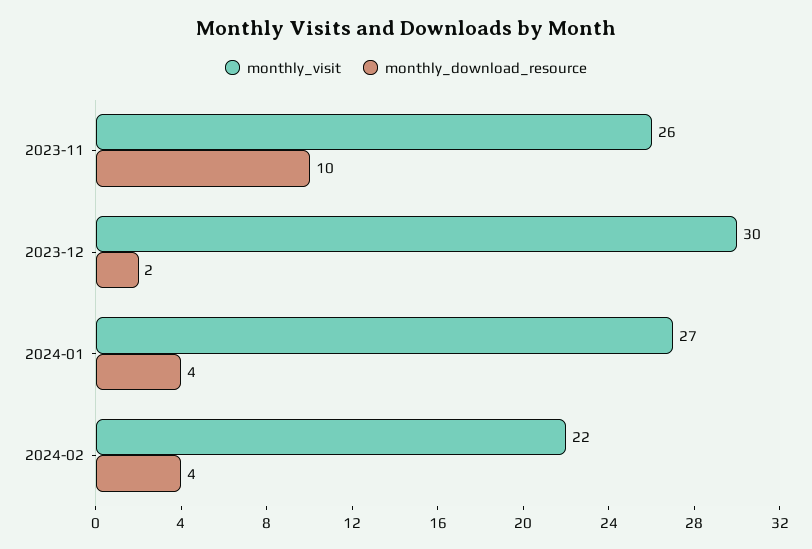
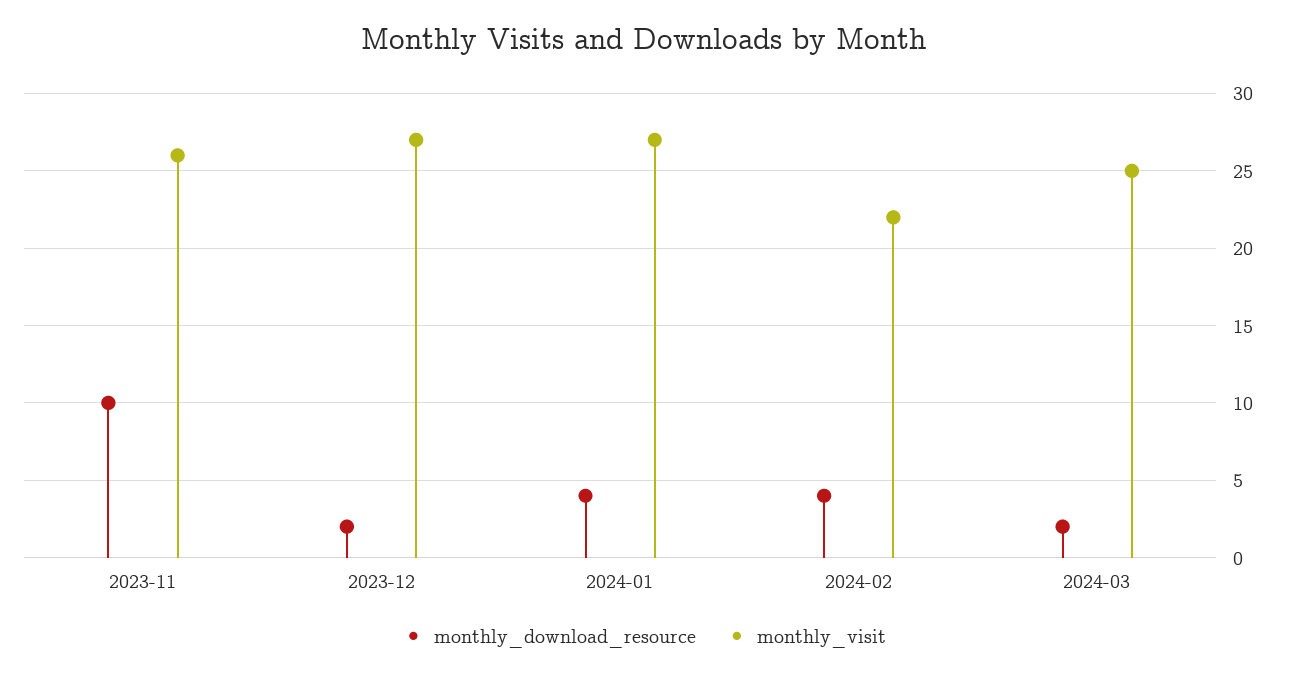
monthly_visit, 2023-12: 30 -> 27
monthly_download_resource, 2024-03: none -> 2
monthly_visit, 2024-03: none -> 25

